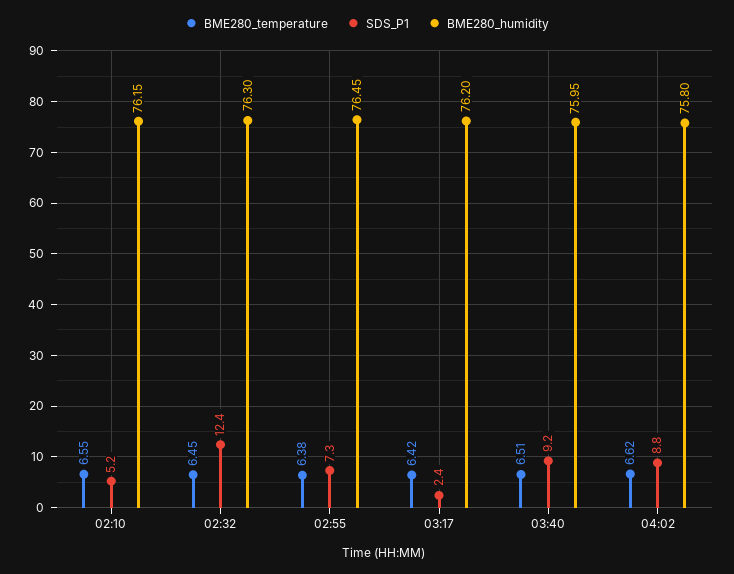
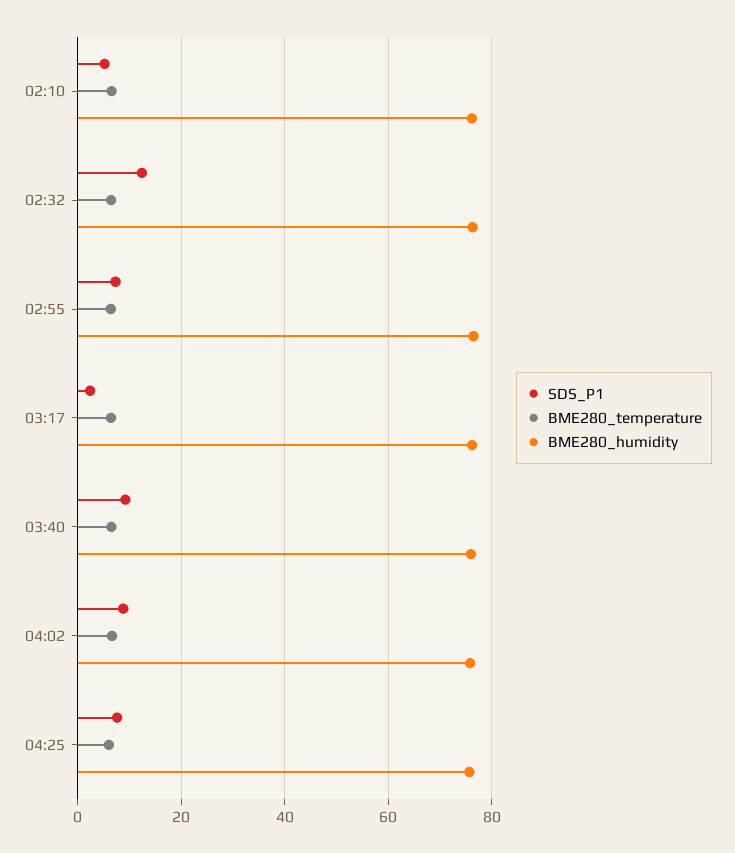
SDS_P1, 04:25: none -> 8
BME280_temperature, 04:25: none -> 6
BME280_humidity, 04:25: none -> 76

